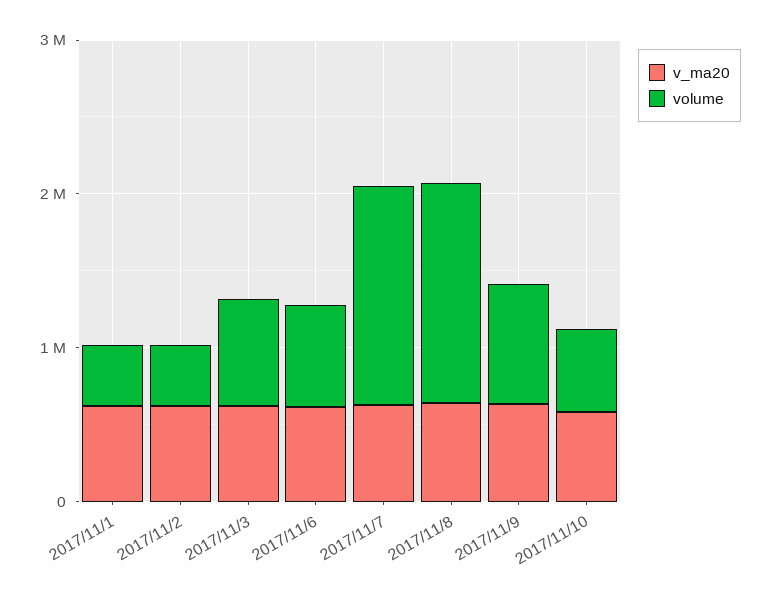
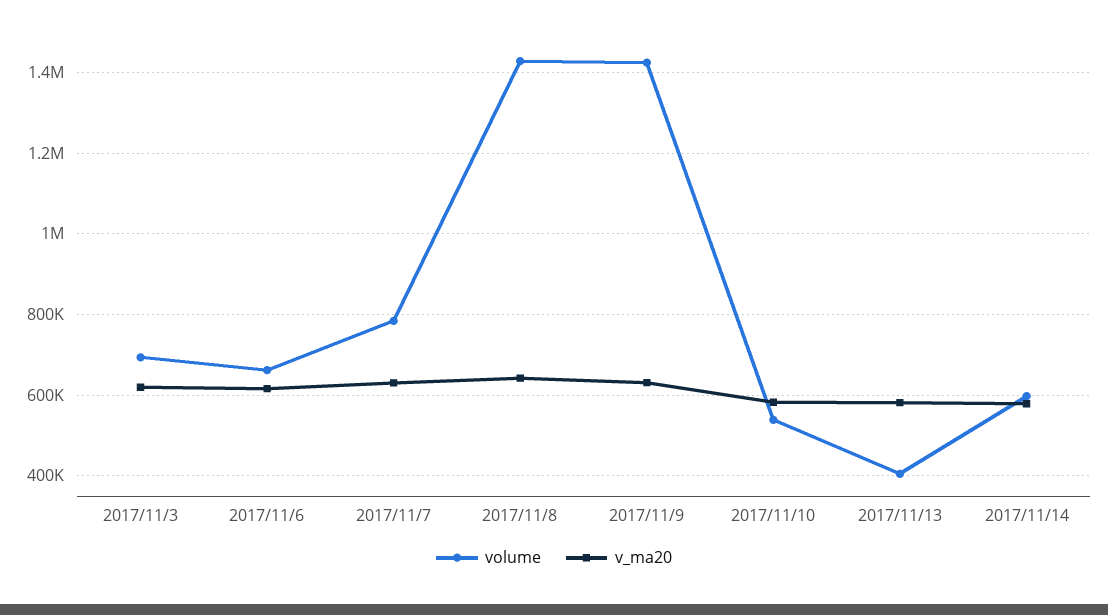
v_ma20, 2017/11/1: 600000 -> none
volume, 2017/11/1: 400000 -> none
v_ma20, 2017/11/2: 600000 -> none
volume, 2017/11/2: 400000 -> none
volume, 2017/11/7: 1400000 -> 780000
volume, 2017/11/9: 800000 -> 1420000
volume, 2017/11/13: none -> 400000
v_ma20, 2017/11/13: none -> 580000
volume, 2017/11/14: none -> 600000
v_ma20, 2017/11/14: none -> 580000

